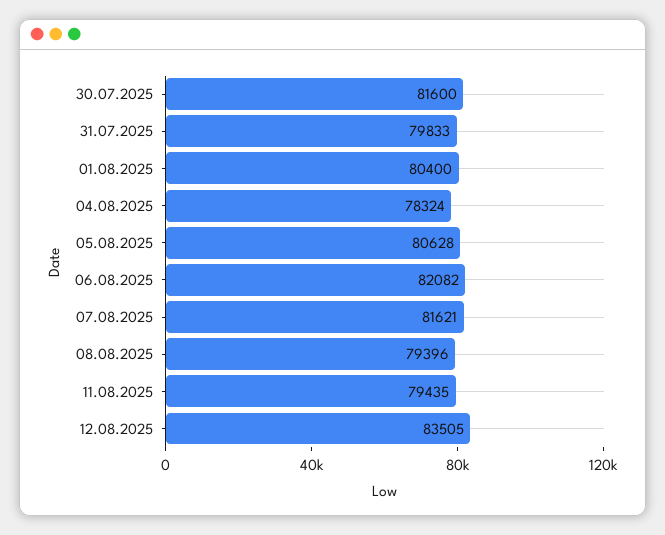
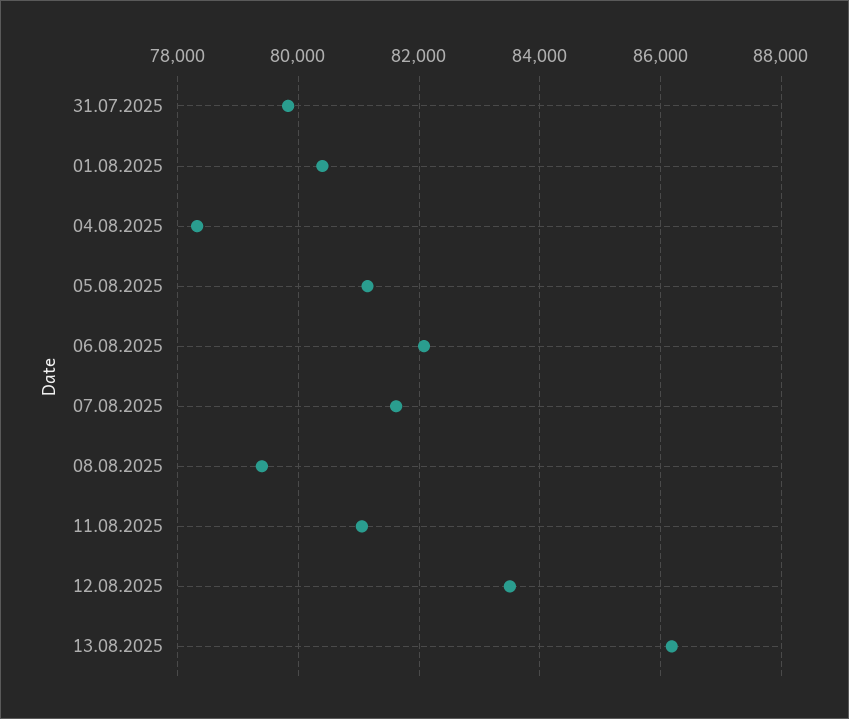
30.07.2025: 81600 -> none
05.08.2025: 80628 -> 81200
11.08.2025: 79435 -> 81000
13.08.2025: none -> 86200

